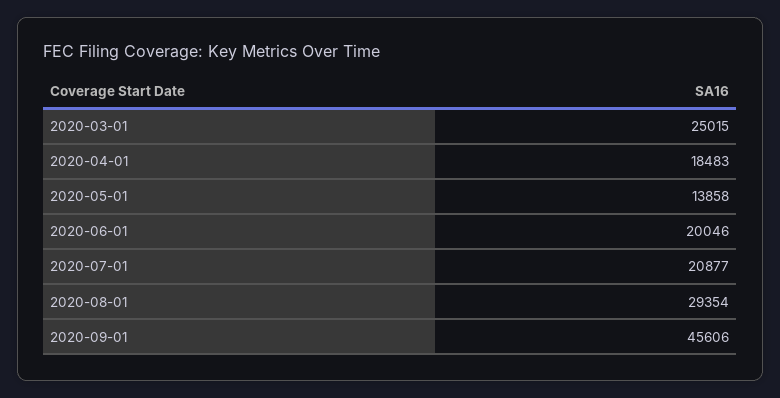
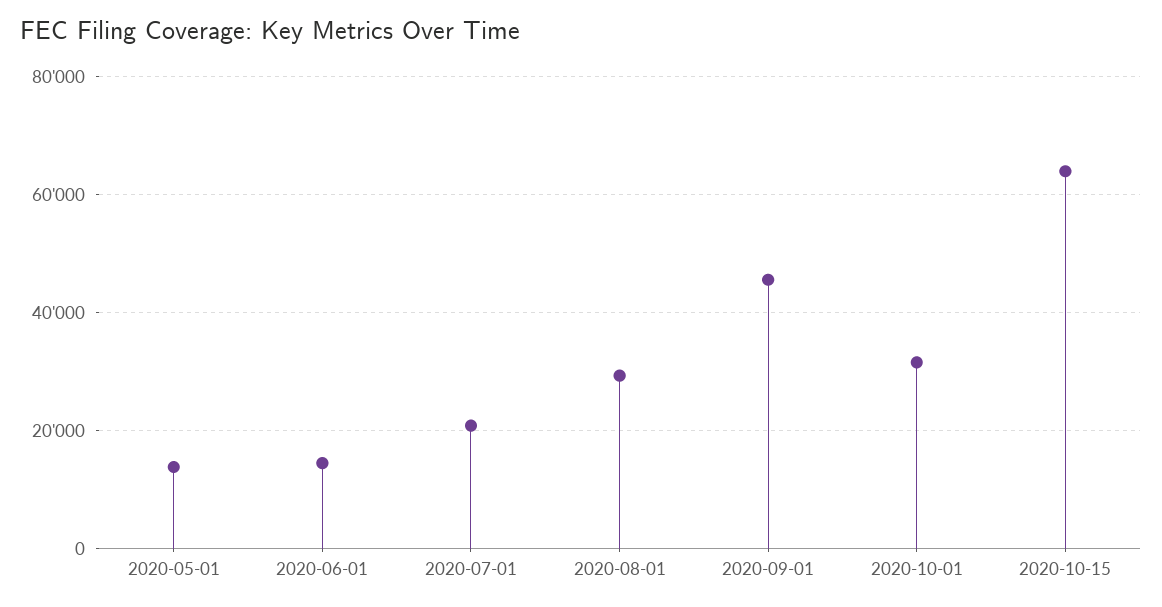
2020-03-01: 25015 -> none
2020-04-01: 18483 -> none
2020-06-01: 20046 -> 14000
2020-10-01: none -> 32000
2020-10-15: none -> 64000

